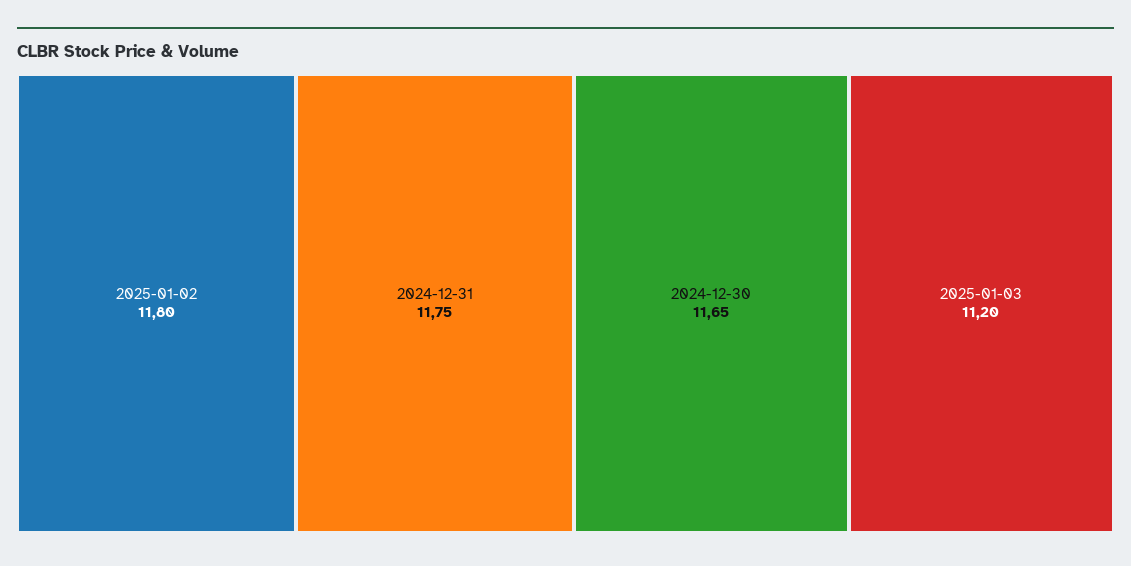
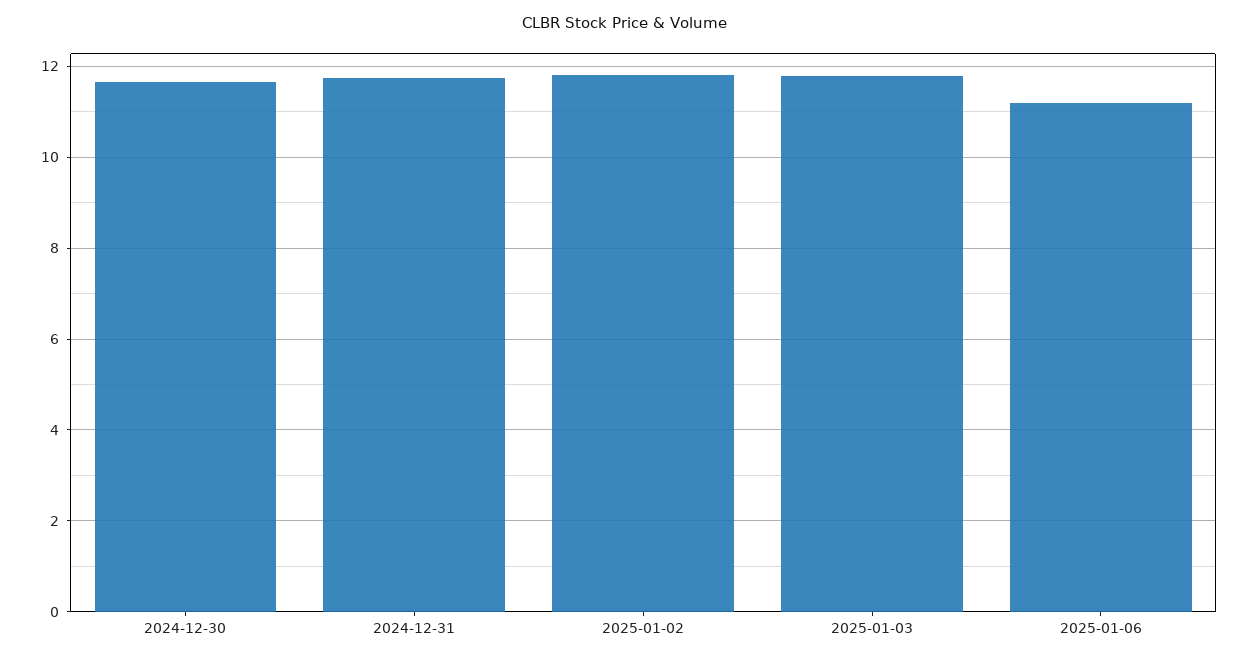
2025-01-03: 11.2 -> 11.8
2025-01-06: none -> 11.2

